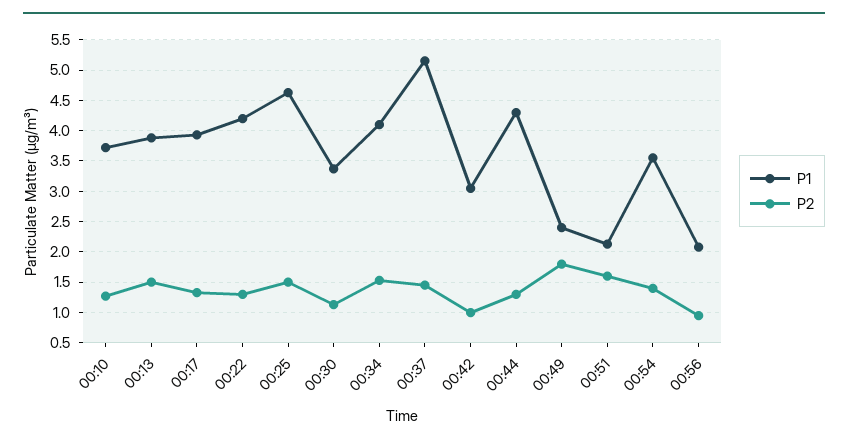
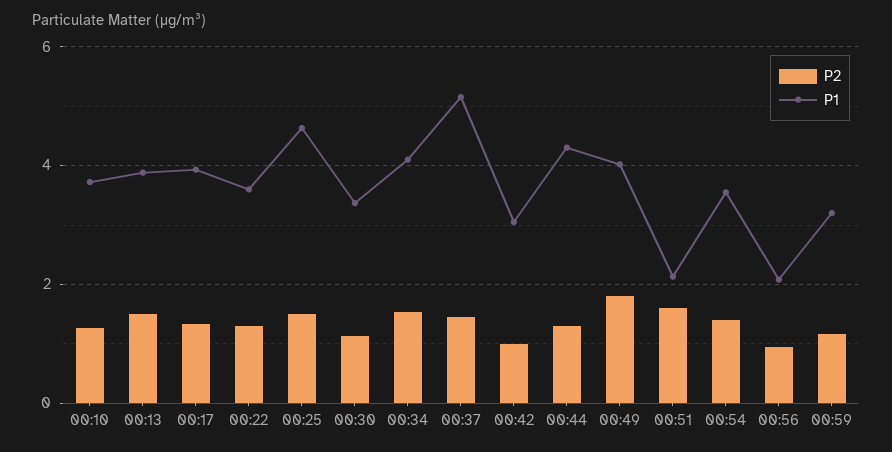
P1, 00:22: 4.2 -> 3.6
P1, 00:49: 2.4 -> 4
P2, 00:59: none -> 1.2
P1, 00:59: none -> 3.2

